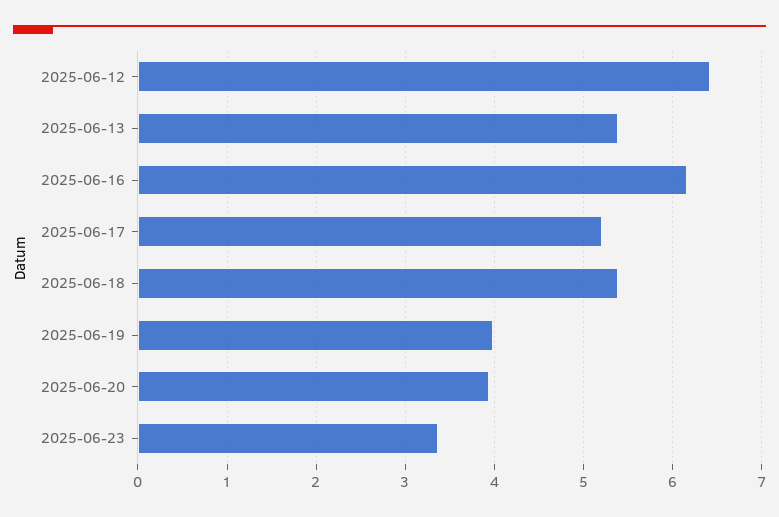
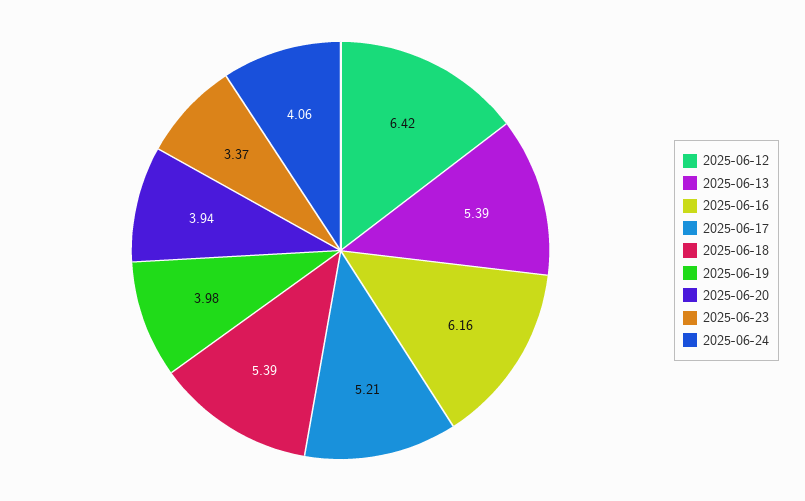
2025-06-24: none -> 4.06

